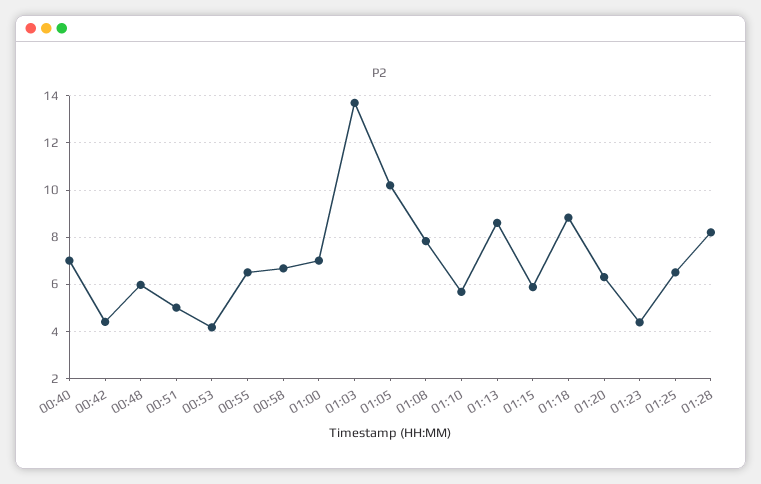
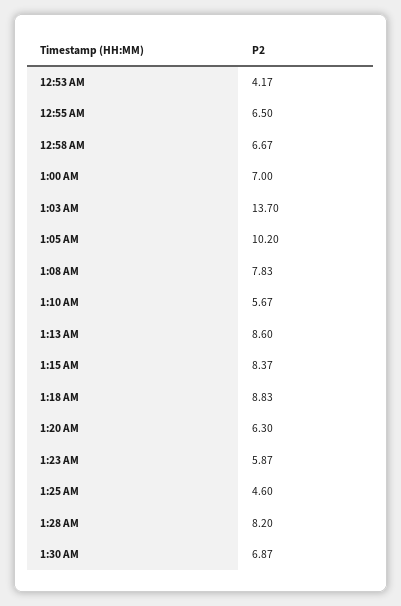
00:40: 7 -> none
00:42: 4.5 -> none
00:48: 6 -> none
00:51: 5 -> none
01:15: 6 -> 8.37
01:23: 4.5 -> 5.87
01:25: 6.5 -> 4.6
1:30 AM: none -> 6.87

